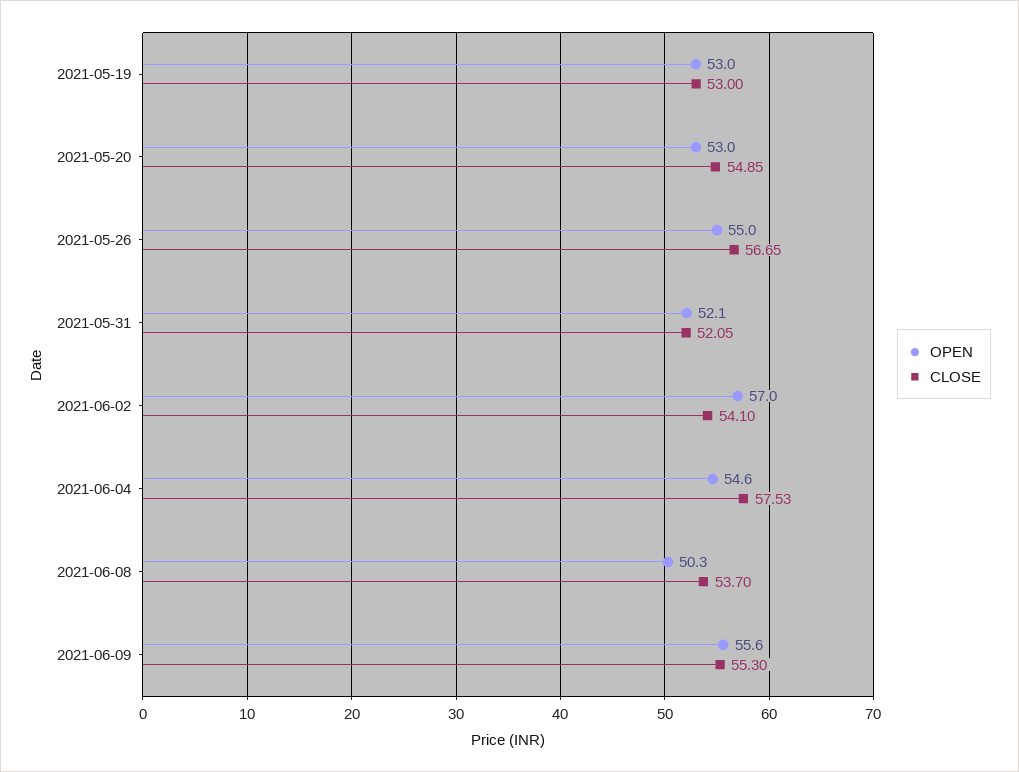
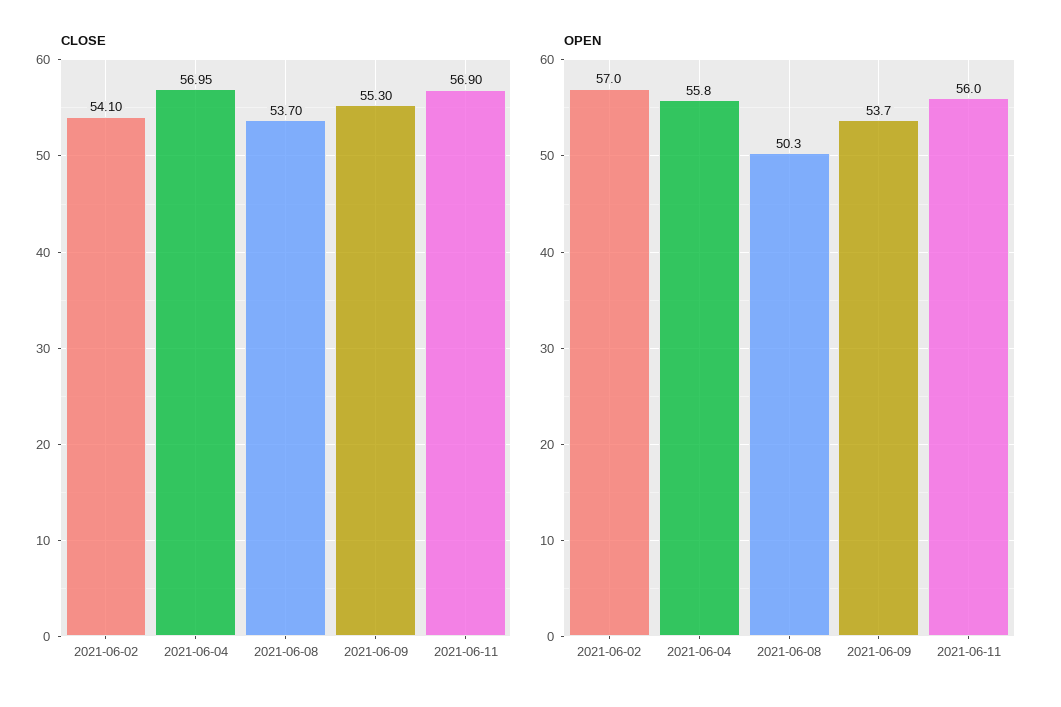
OPEN, 2021-05-19: 53 -> none
CLOSE, 2021-05-19: 53 -> none
OPEN, 2021-05-20: 53 -> none
CLOSE, 2021-05-20: 54.85 -> none
OPEN, 2021-05-26: 55 -> none
CLOSE, 2021-05-26: 56.65 -> none
OPEN, 2021-05-31: 52.1 -> none
CLOSE, 2021-05-31: 52.05 -> none
OPEN, 2021-06-04: 54.6 -> 55.8
CLOSE, 2021-06-04: 57.53 -> 56.95
OPEN, 2021-06-09: 55.6 -> 53.7
CLOSE, 2021-06-11: none -> 56.9
OPEN, 2021-06-11: none -> 56

